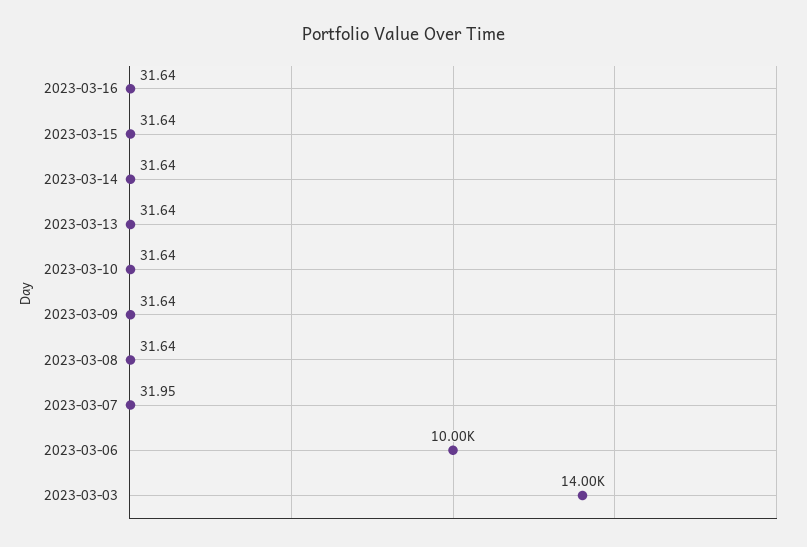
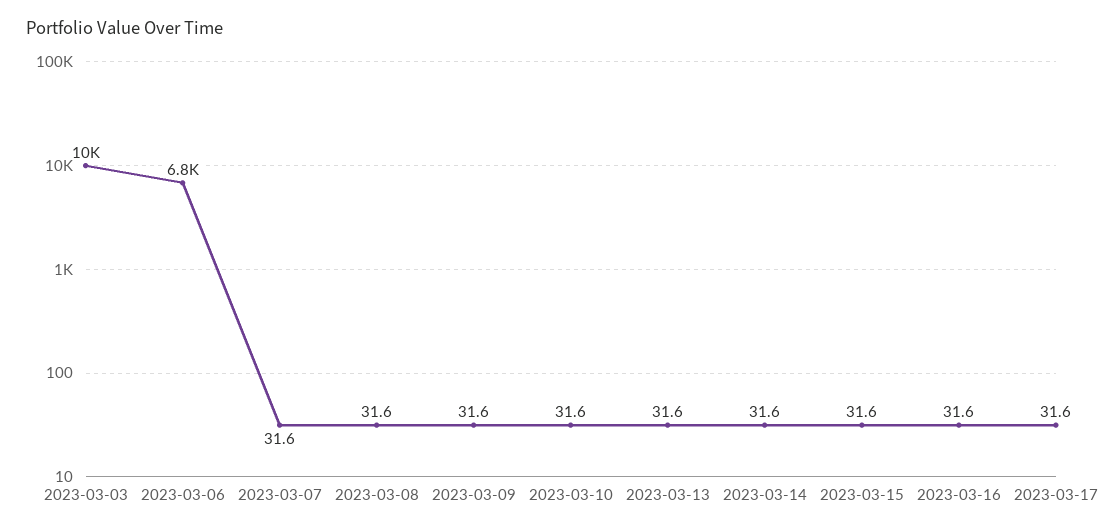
2023-03-07: 31.95 -> 31.6
2023-03-06: 10000 -> 6800
2023-03-03: 14000 -> 10000
2023-03-17: none -> 31.6

